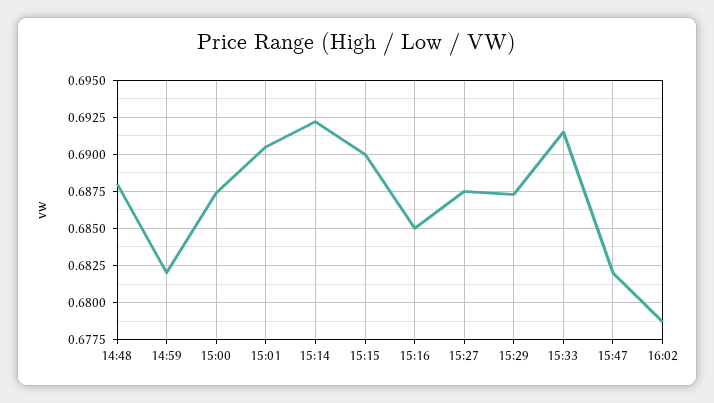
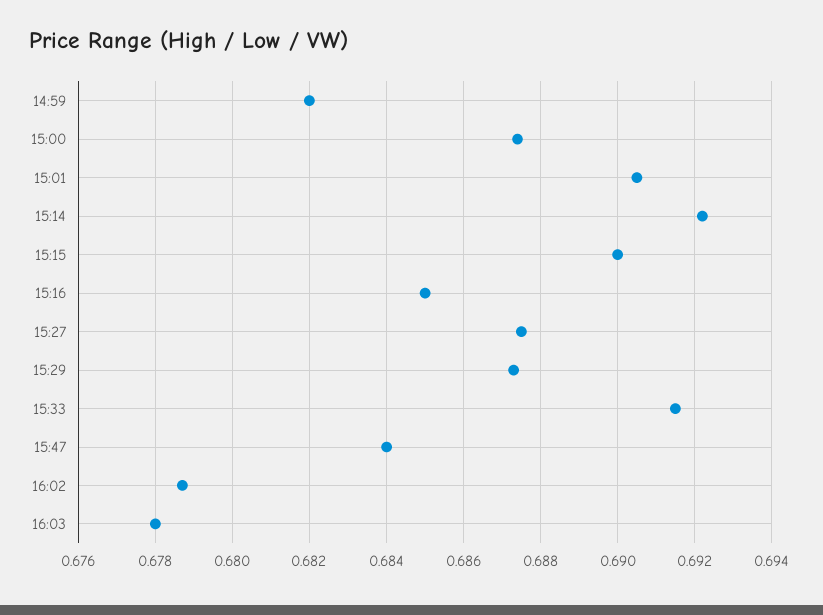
14:48: 0.688 -> none
15:47: 0.682 -> 0.684
16:03: none -> 0.678

